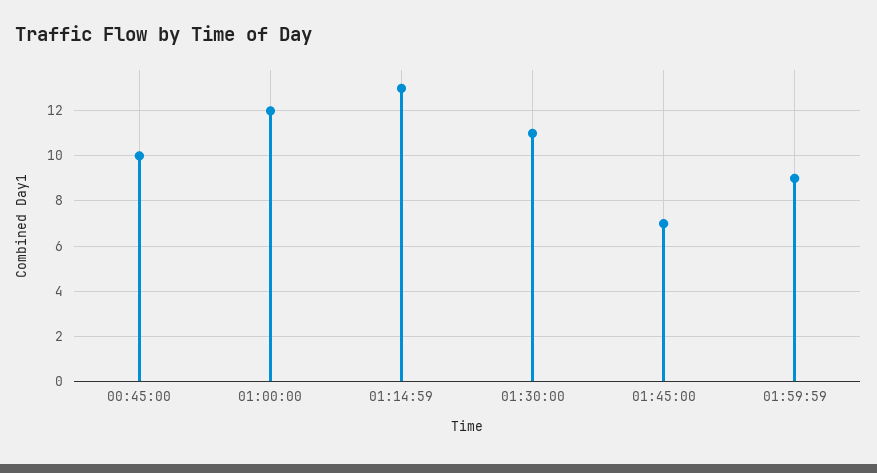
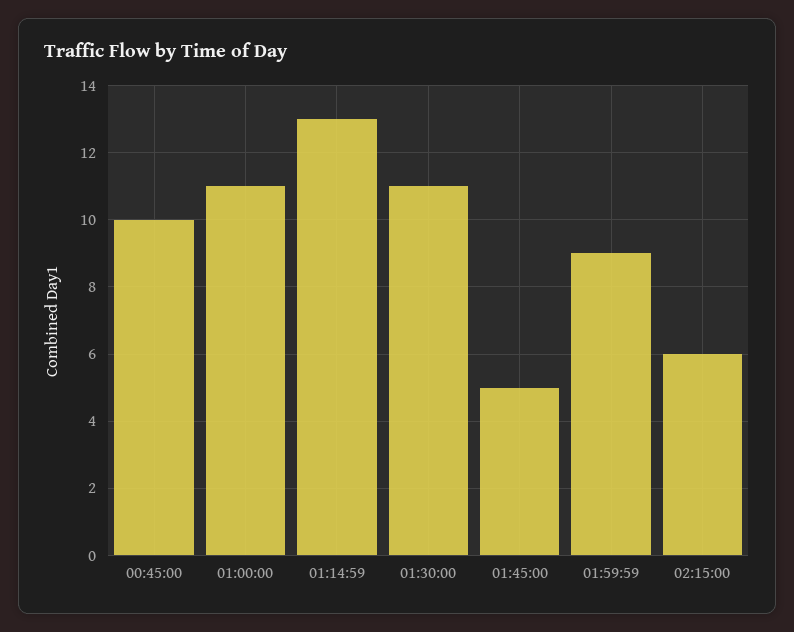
01:00:00: 12 -> 11
01:45:00: 7 -> 5
02:15:00: none -> 6

